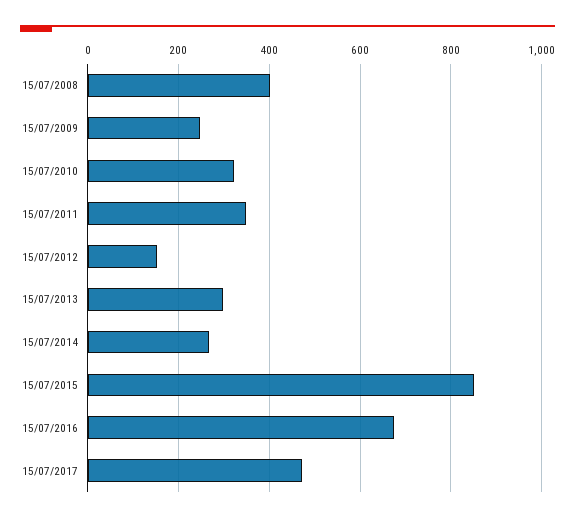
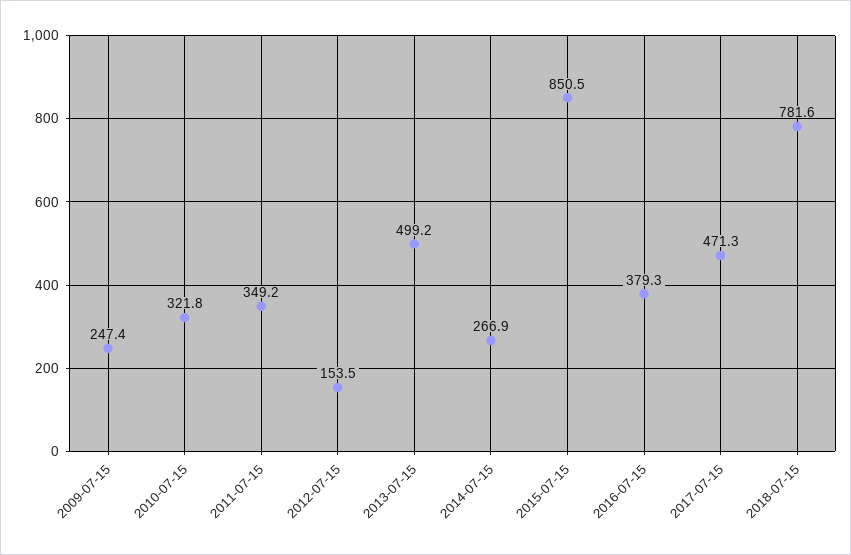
15/07/2008: 400 -> none
15/07/2013: 300 -> 499.2
15/07/2016: 680 -> 379.3
2018-07-15: none -> 781.6

